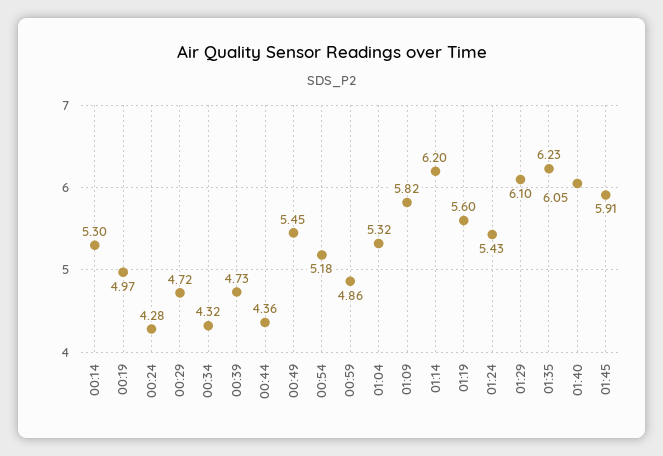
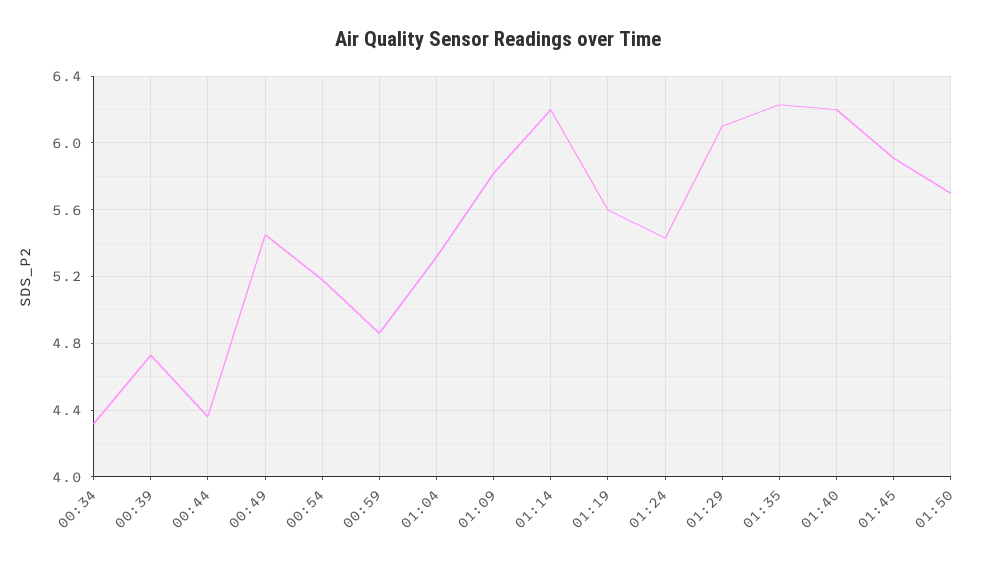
00:14: 5.3 -> none
00:19: 4.97 -> none
00:24: 4.28 -> none
00:29: 4.72 -> none
01:40: 6.05 -> 6.2
01:50: none -> 5.7

